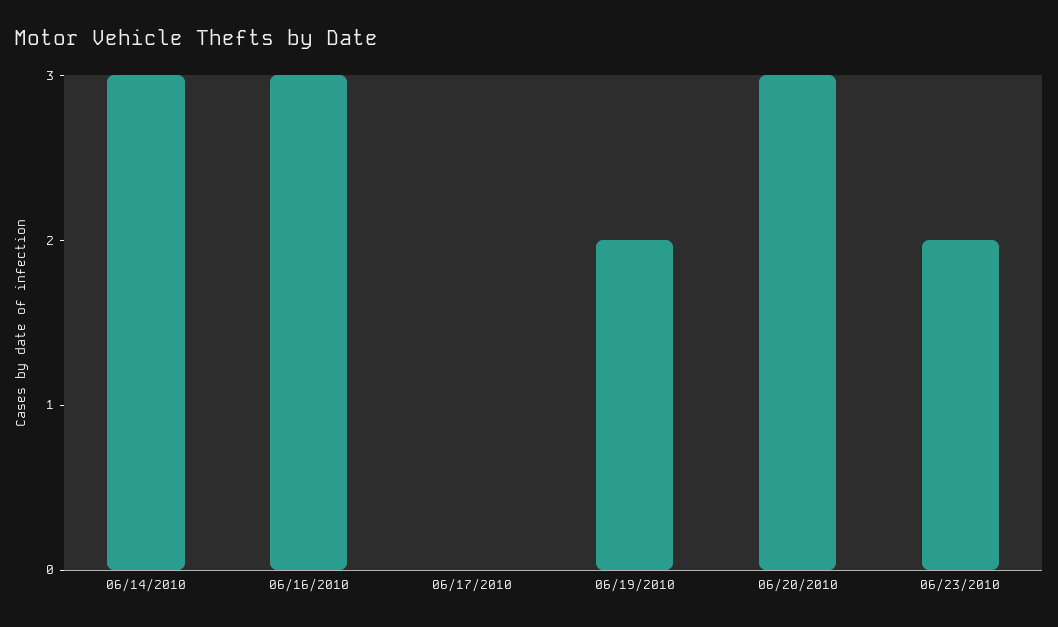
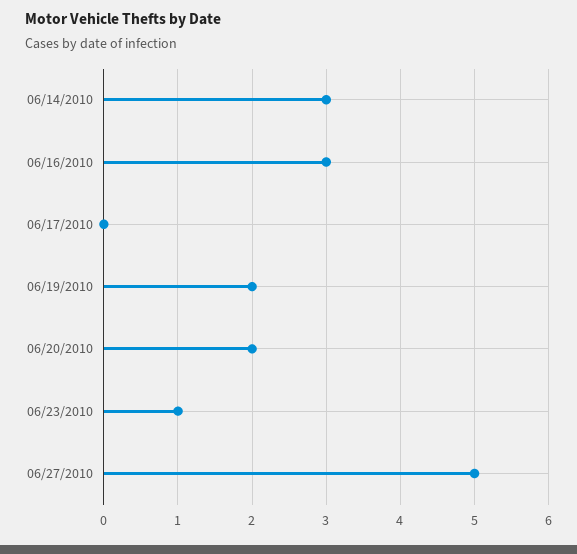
06/20/2010: 3 -> 2
06/23/2010: 2 -> 1
06/27/2010: none -> 5

